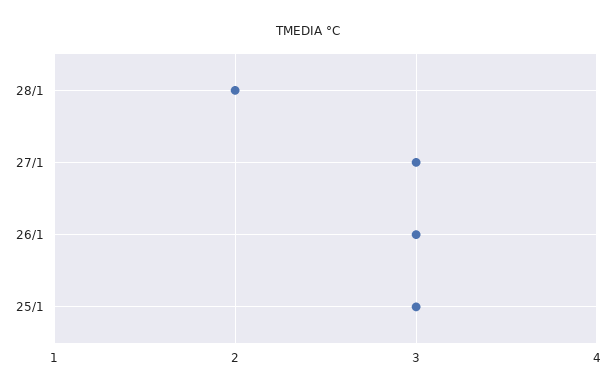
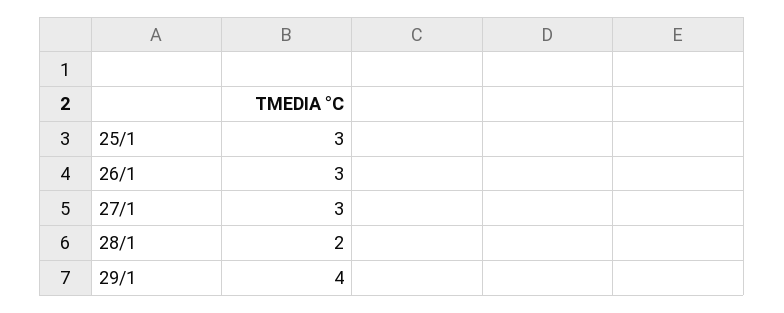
29/1: none -> 4

